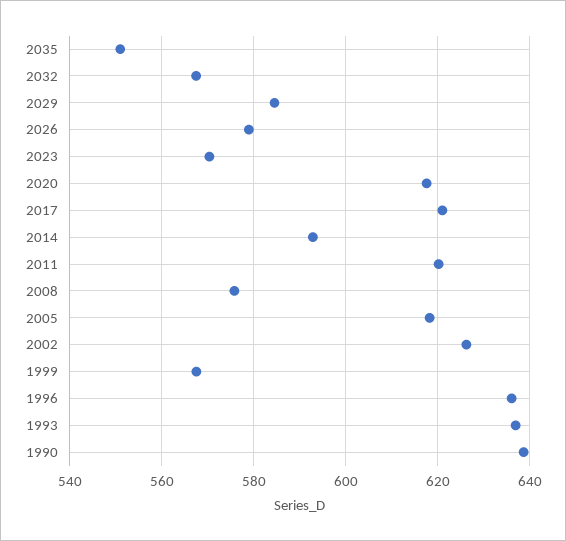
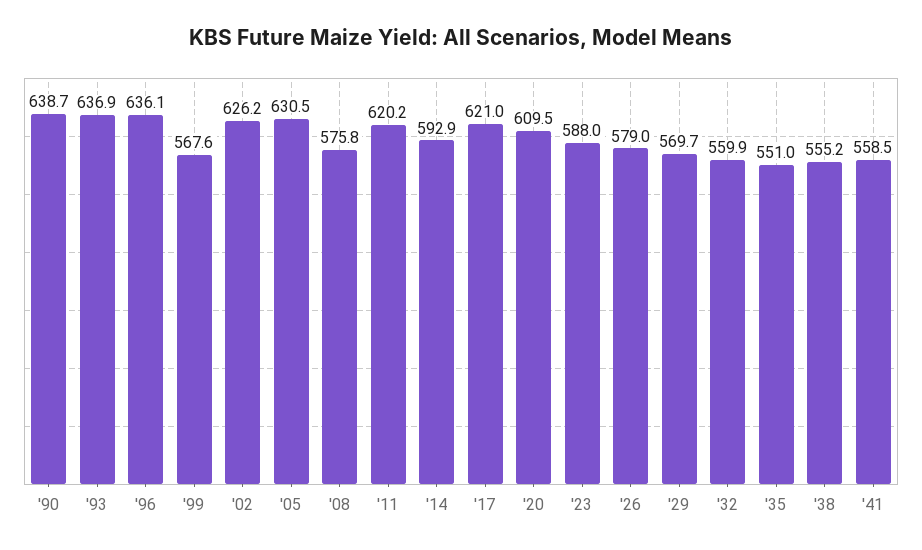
2032: 568 -> 559.9
2029: 584 -> 569.7
2023: 570 -> 588
2020: 618 -> 609.5
2005: 618 -> 630.5
'38: none -> 555.2
'41: none -> 558.5

